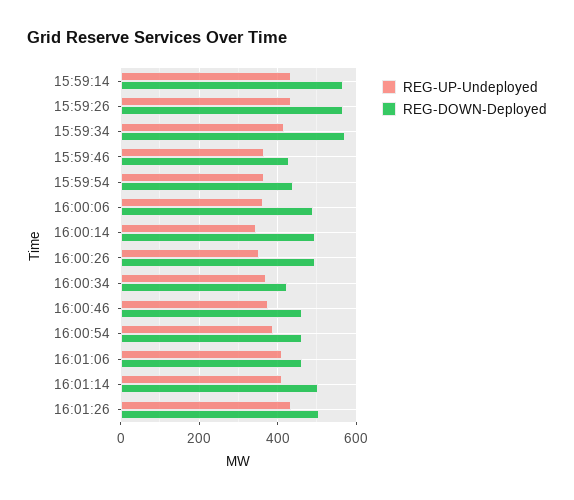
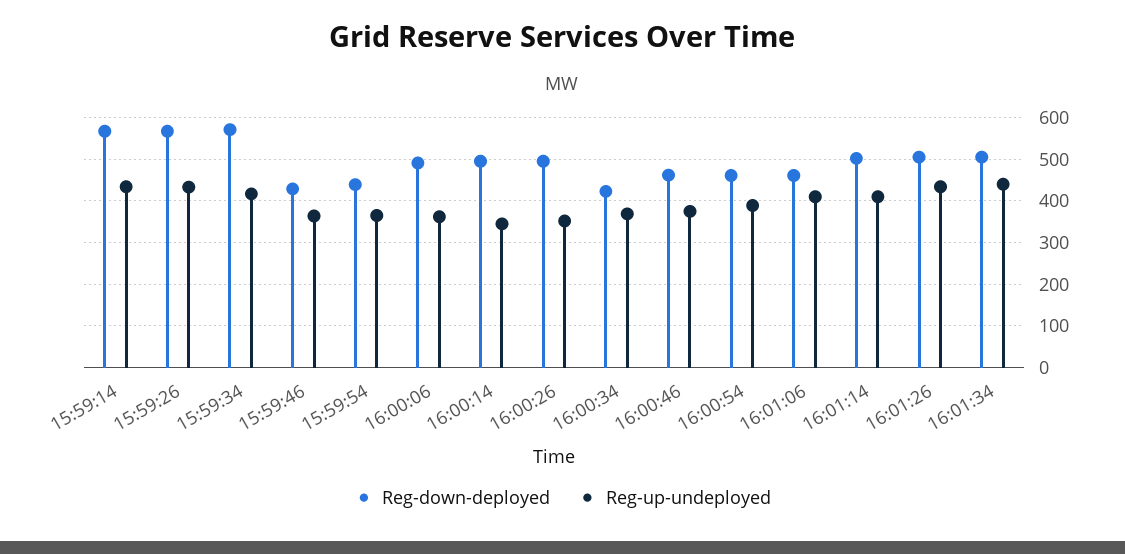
REG-DOWN-Deployed, 16:01:34: none -> 500
REG-UP-Undeployed, 16:01:34: none -> 440

